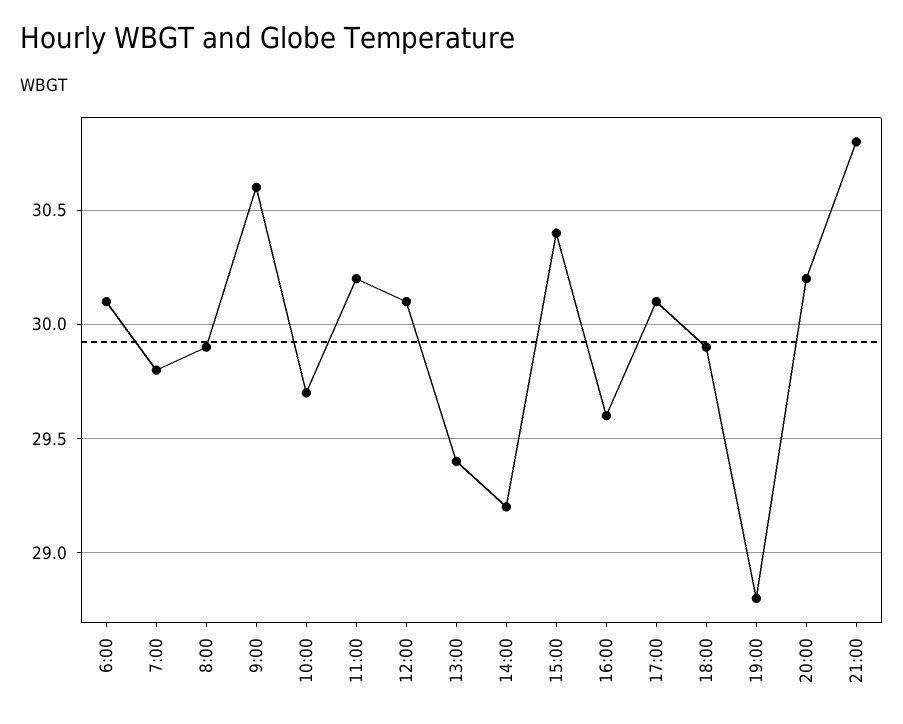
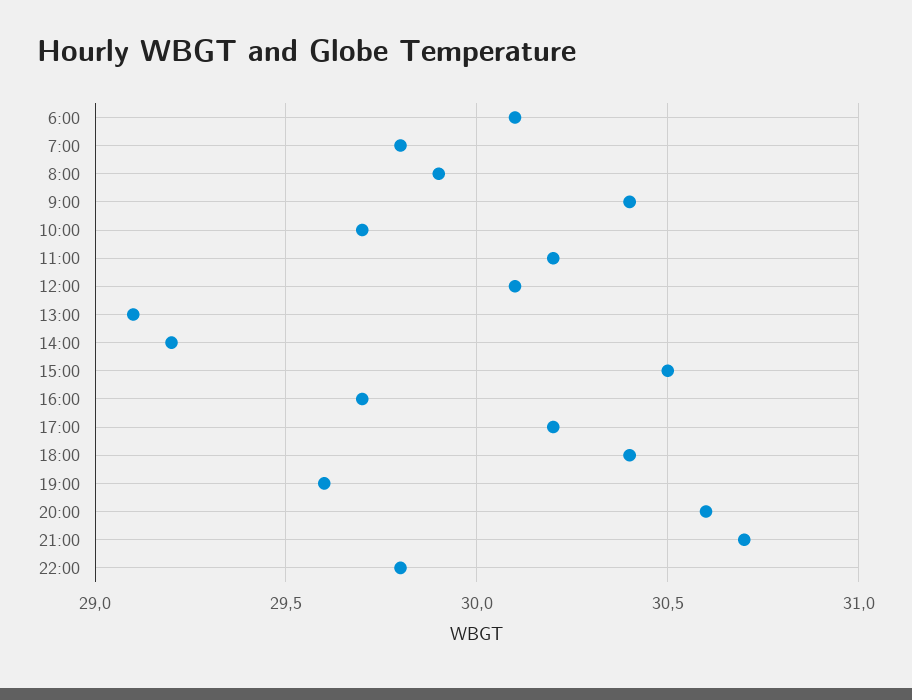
9:00: 30.6 -> 30.4
13:00: 29.4 -> 29.1
15:00: 30.4 -> 30.5
16:00: 29.6 -> 29.7
17:00: 30.1 -> 30.2
18:00: 29.9 -> 30.4
19:00: 28.8 -> 29.6
20:00: 30.2 -> 30.6
21:00: 30.8 -> 30.7
22:00: none -> 29.8

